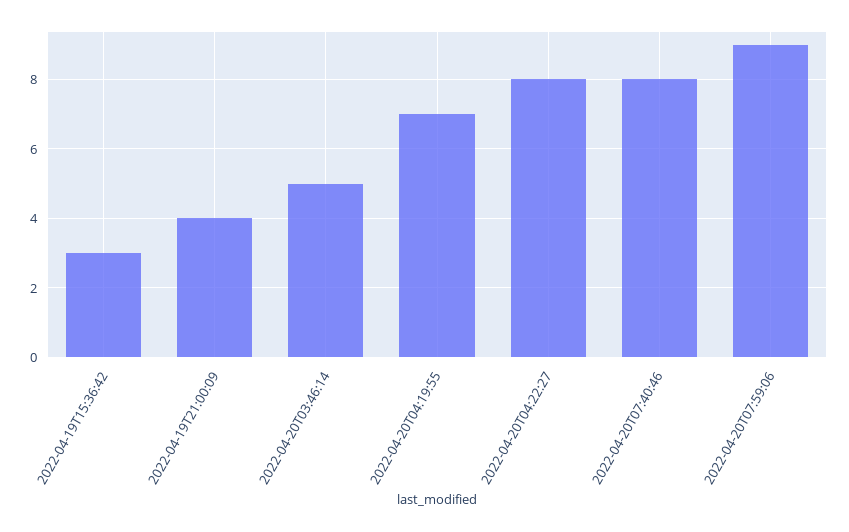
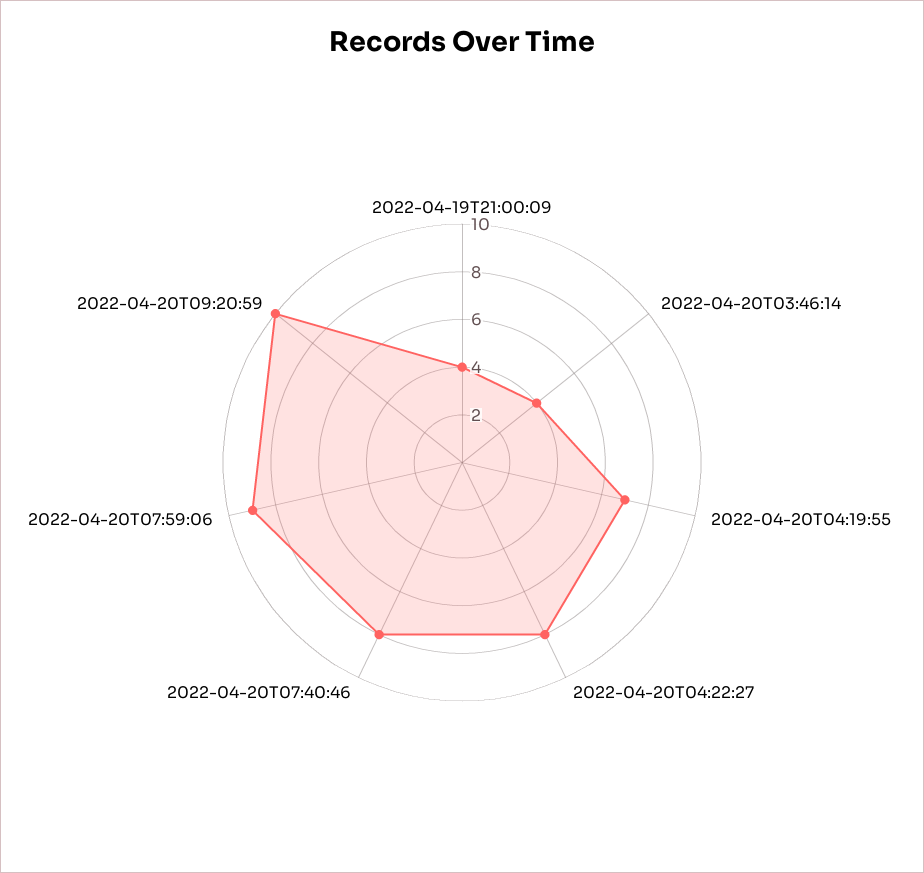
2022-04-19T15:36:42: 3 -> none
2022-04-20T03:46:14: 5 -> 4
2022-04-20T09:20:59: none -> 10

